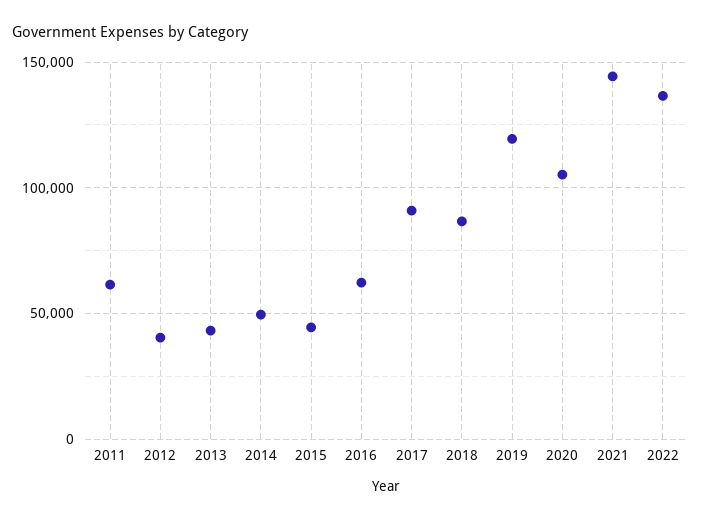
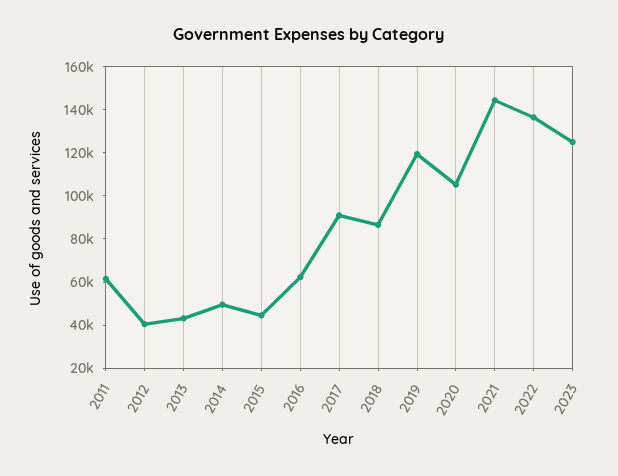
2023: none -> 125000

